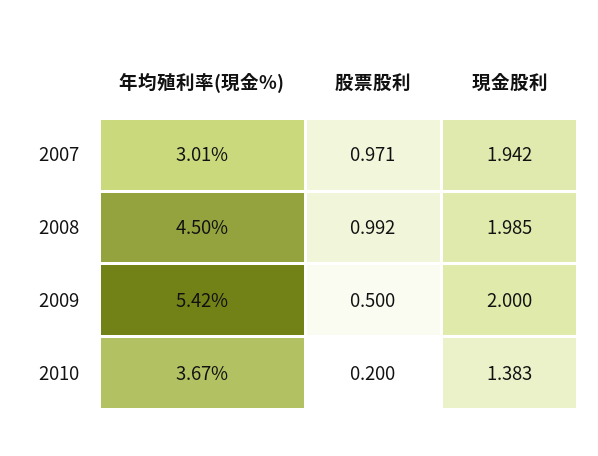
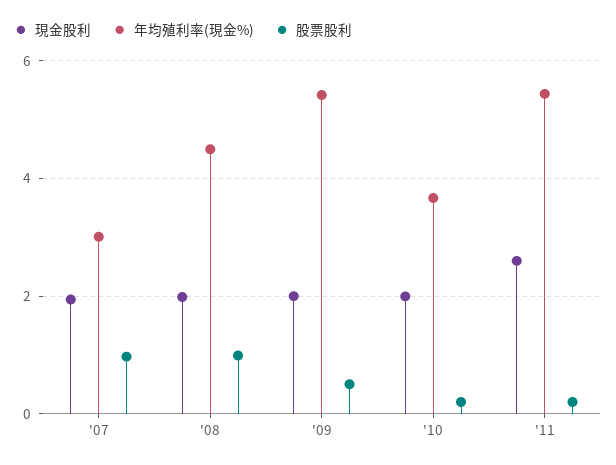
現金股利, 2010: 1.383 -> 2
現金股利, '11: none -> 2.6
年均殖利率(現金%), '11: none -> 5.4
股票股利, '11: none -> 0.2

